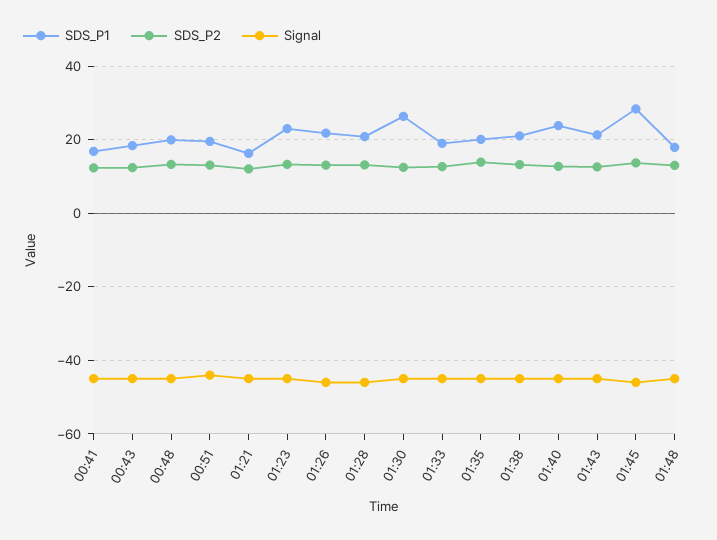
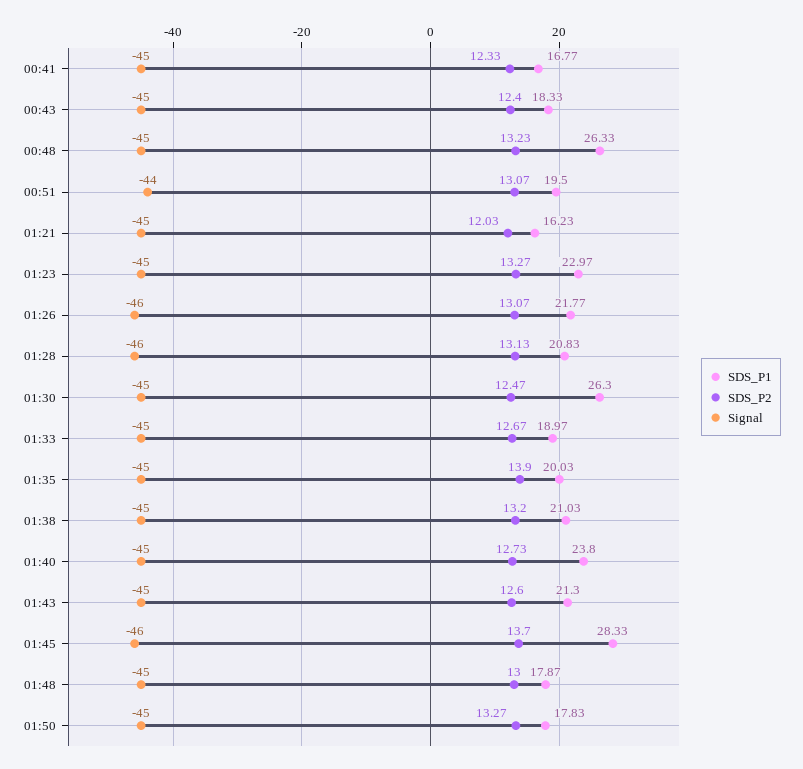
SDS_P1, 00:48: 20 -> 26.33
SDS_P1, 01:50: none -> 17.83
SDS_P2, 01:50: none -> 13.27
Signal, 01:50: none -> -45

